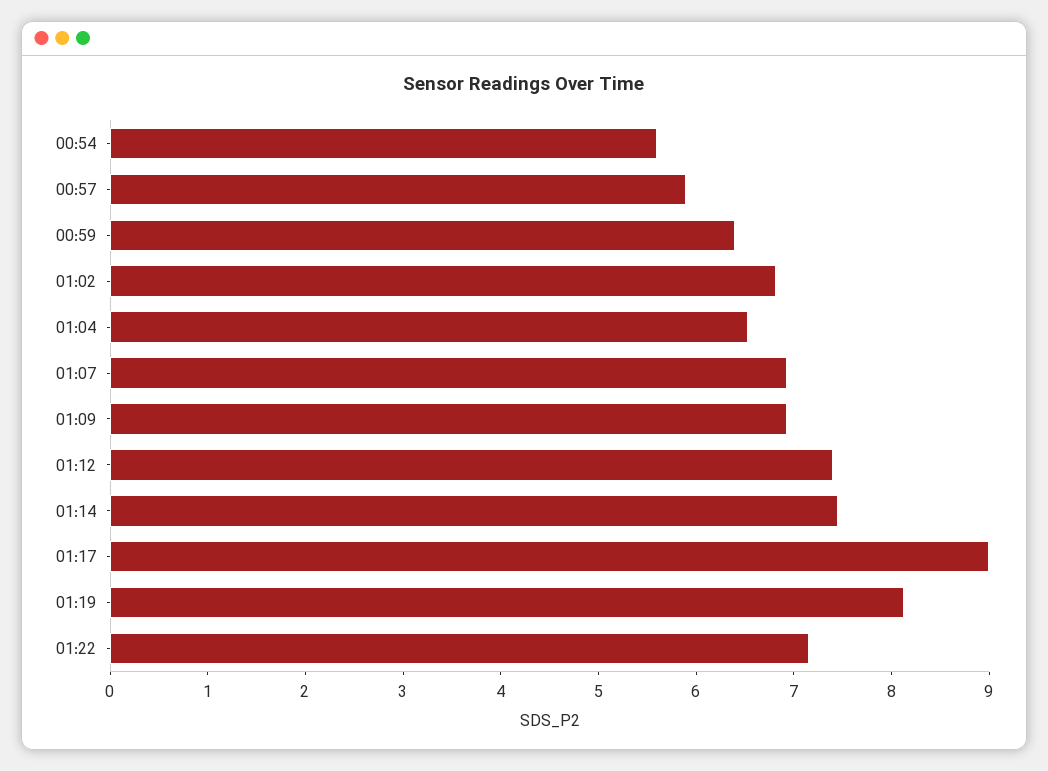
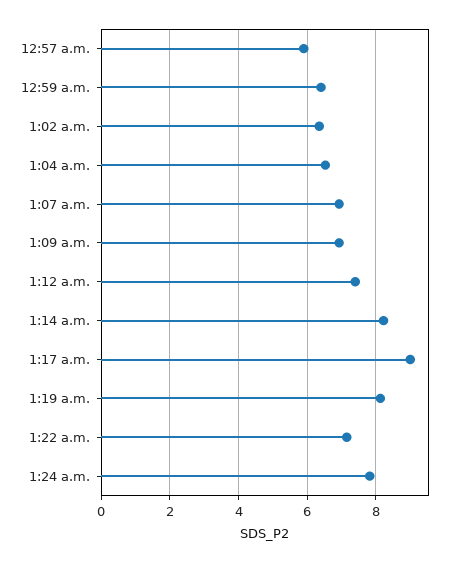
00:54: 5.6 -> none
01:02: 6.8 -> 6.4
01:14: 7.4 -> 8.2
1:24 a.m.: none -> 7.8

